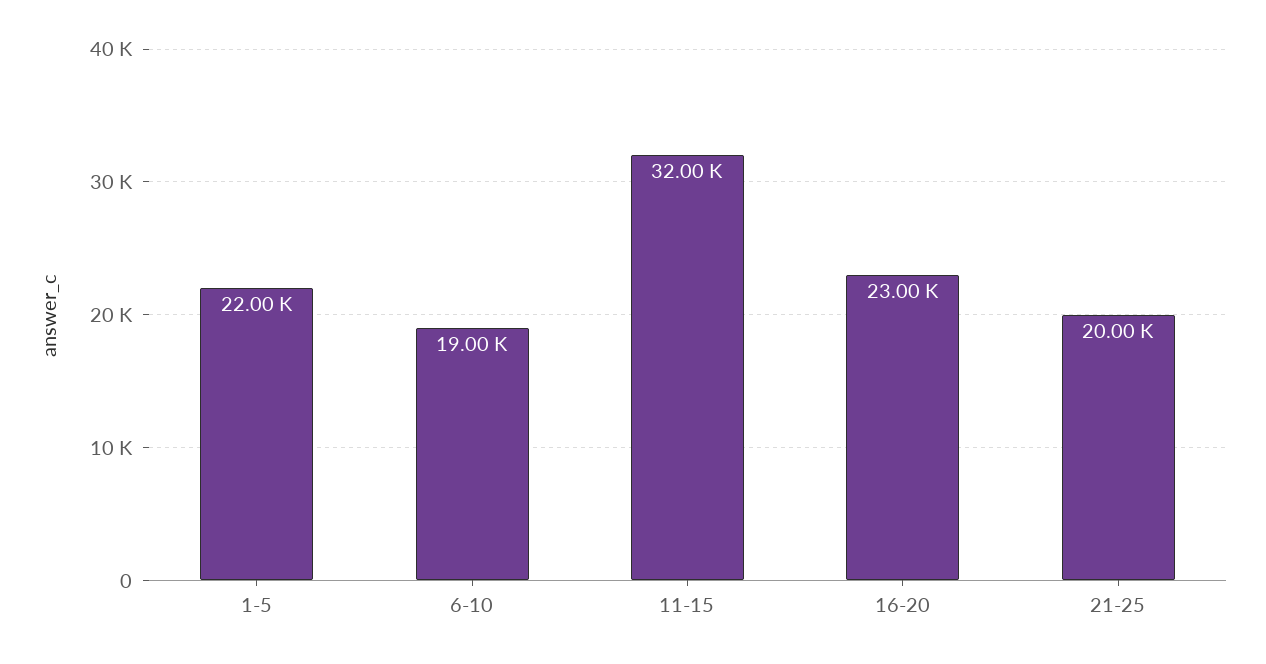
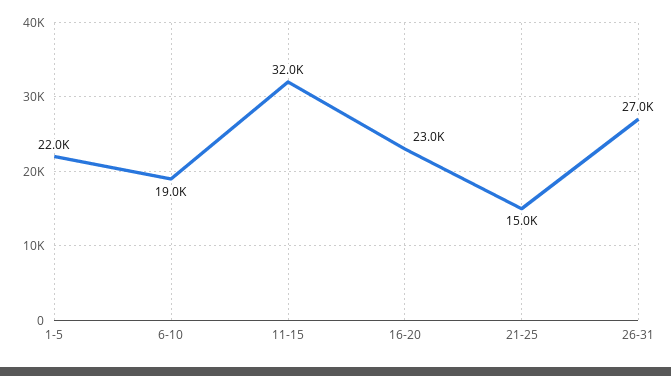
21-25: 20000 -> 15000
26-31: none -> 27000

